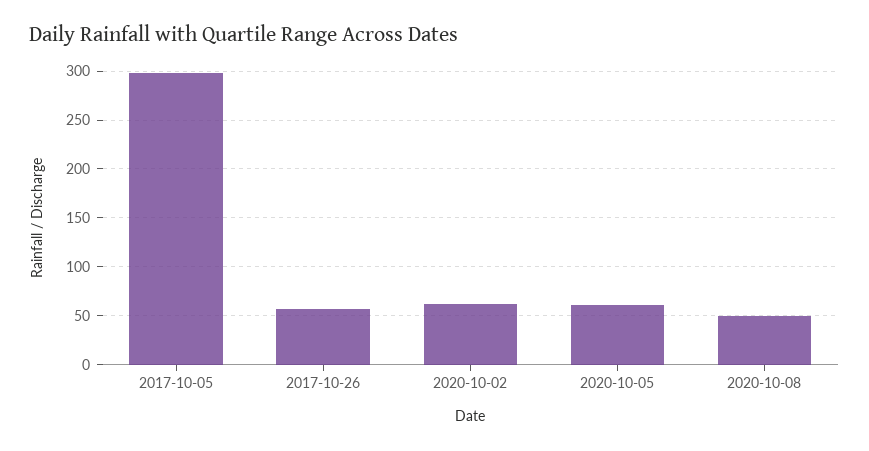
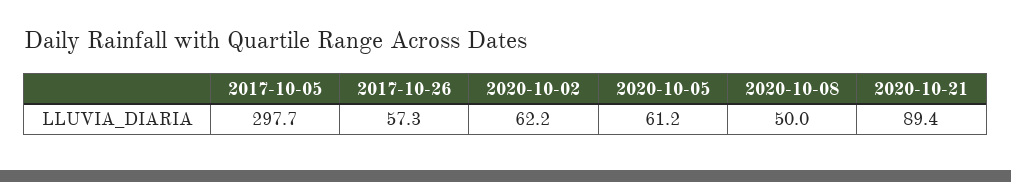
2020-10-21: none -> 89.4

